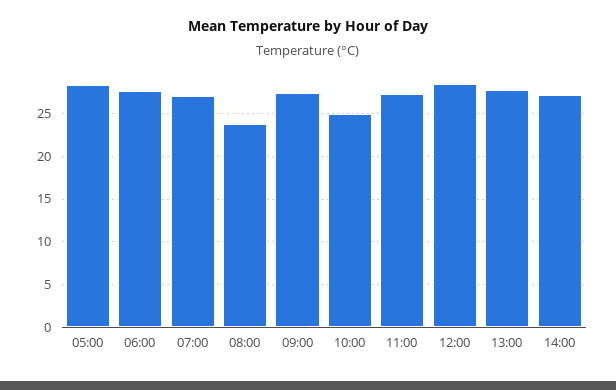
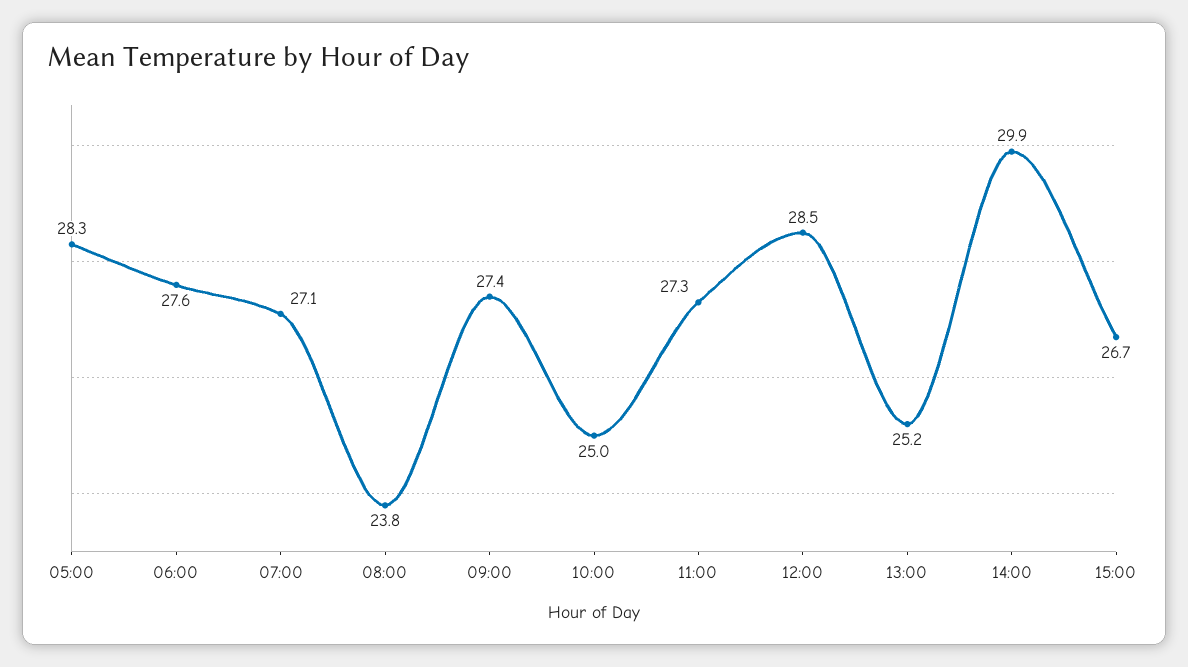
13:00: 28 -> 25.2
14:00: 27 -> 29.9
15:00: none -> 26.7

